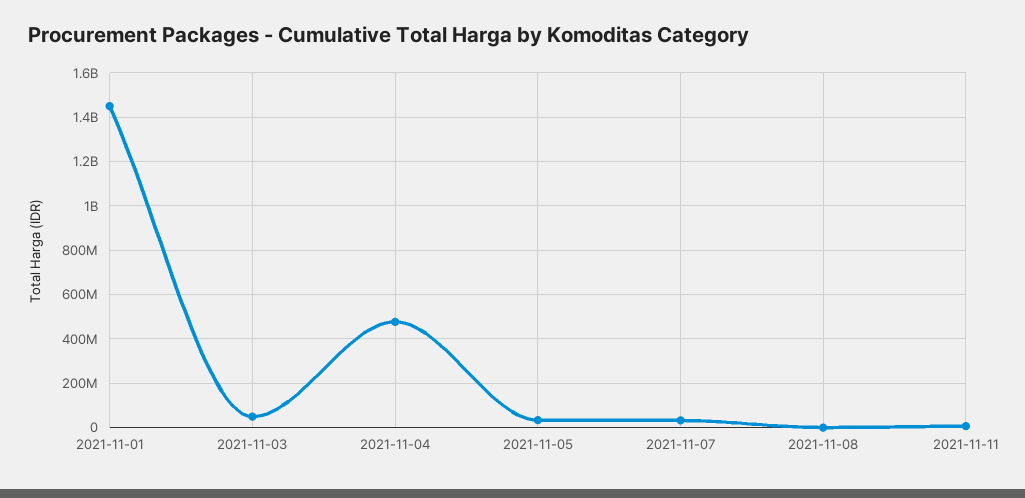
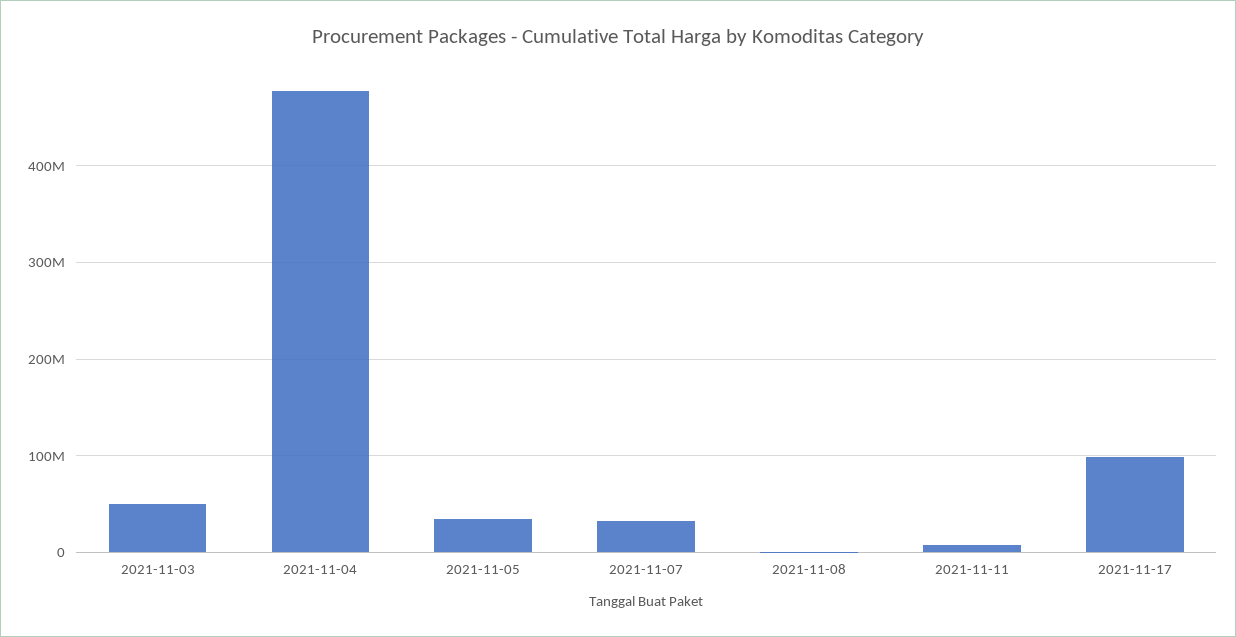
2021-11-01: 1450000000 -> none
2021-11-17: none -> 100000000

